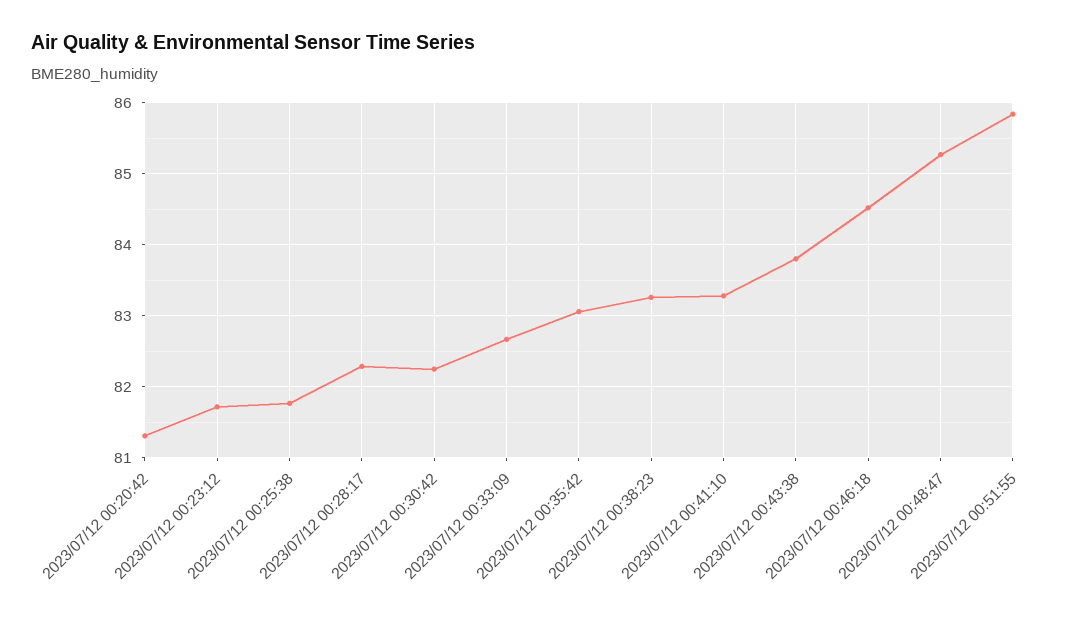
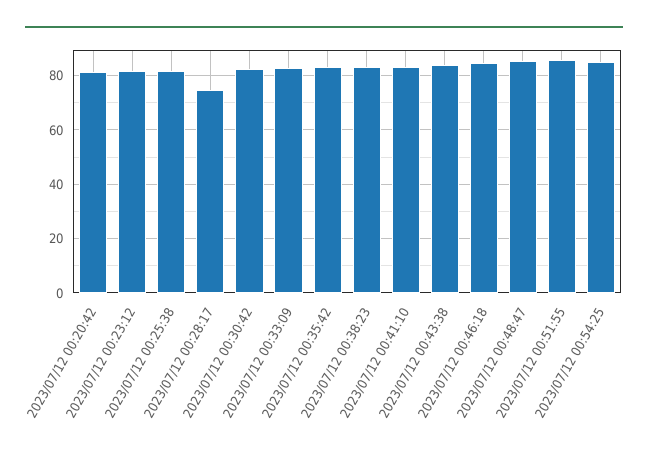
2023/07/12 00:28:17: 82.3 -> 75
2023/07/12 00:54:25: none -> 85

